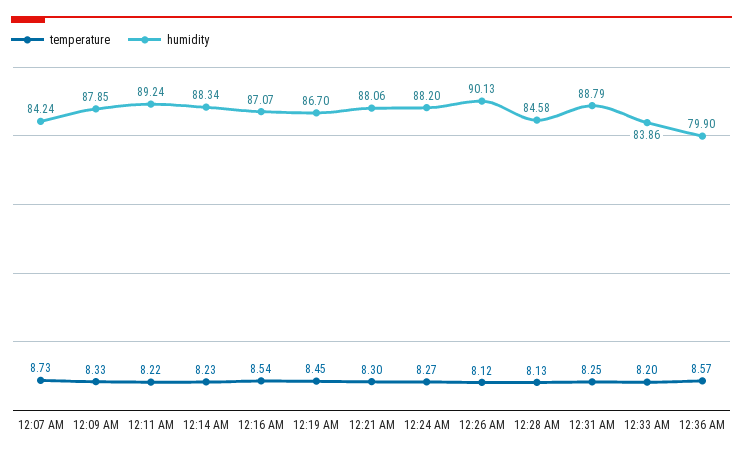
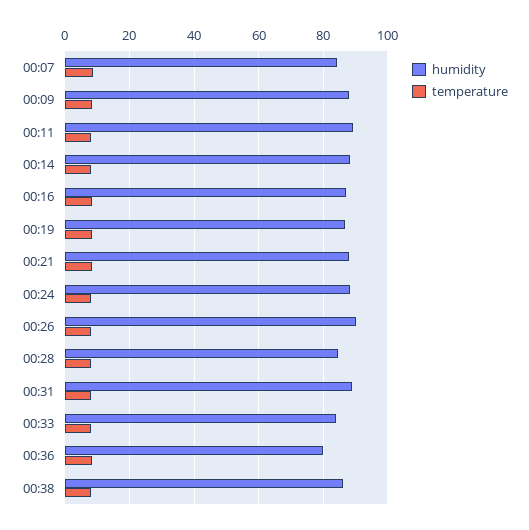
humidity, 00:38: none -> 86
temperature, 00:38: none -> 8

